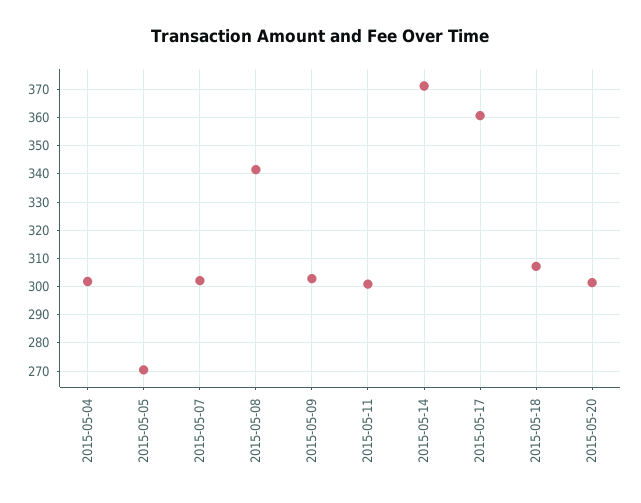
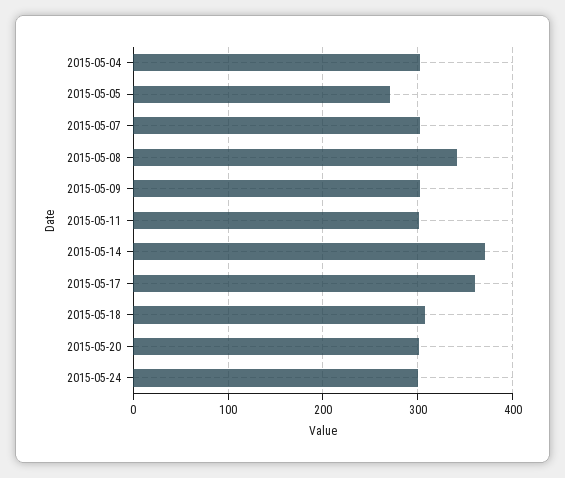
2015-05-24: none -> 300

